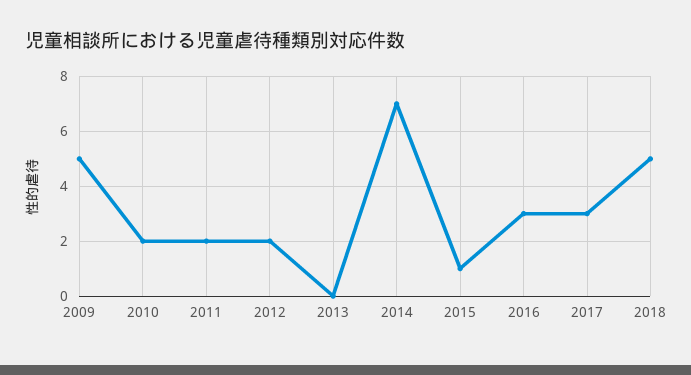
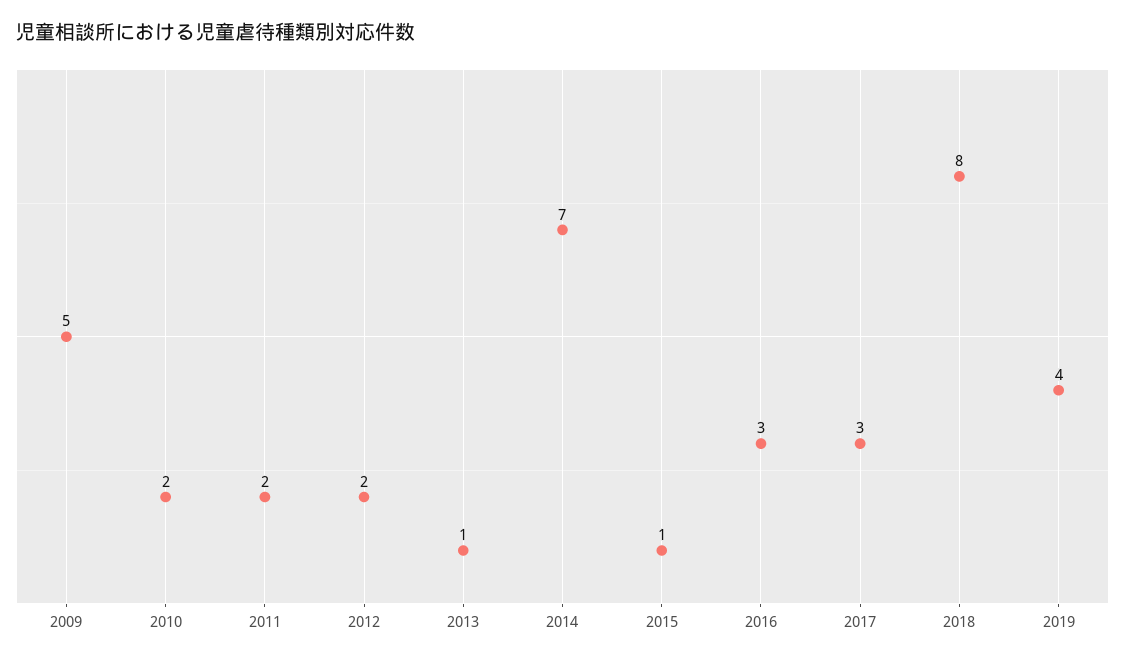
2013: 0 -> 1
2018: 5 -> 8
2019: none -> 4

